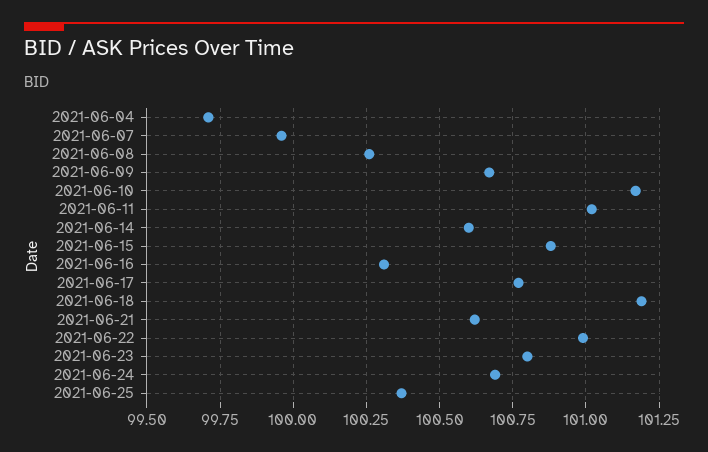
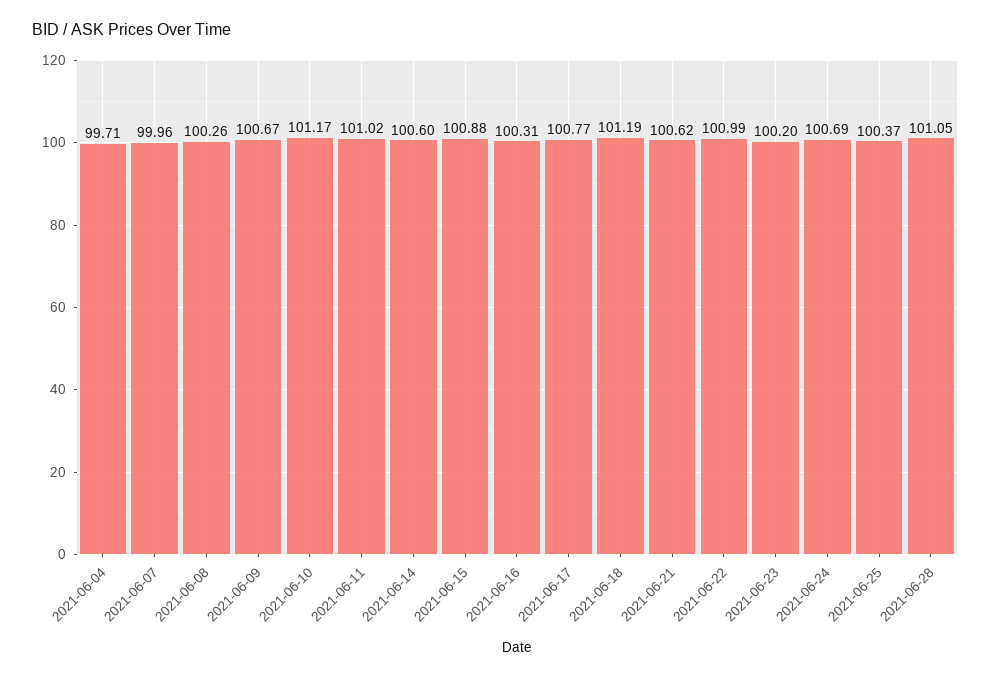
2021-06-23: 100.8 -> 100.2
2021-06-28: none -> 101.05

